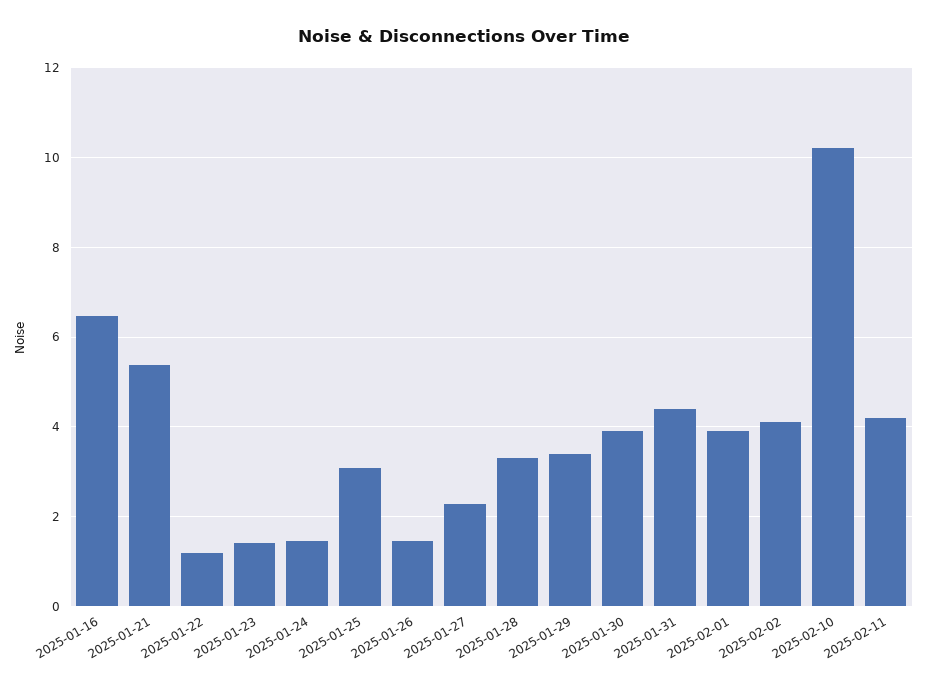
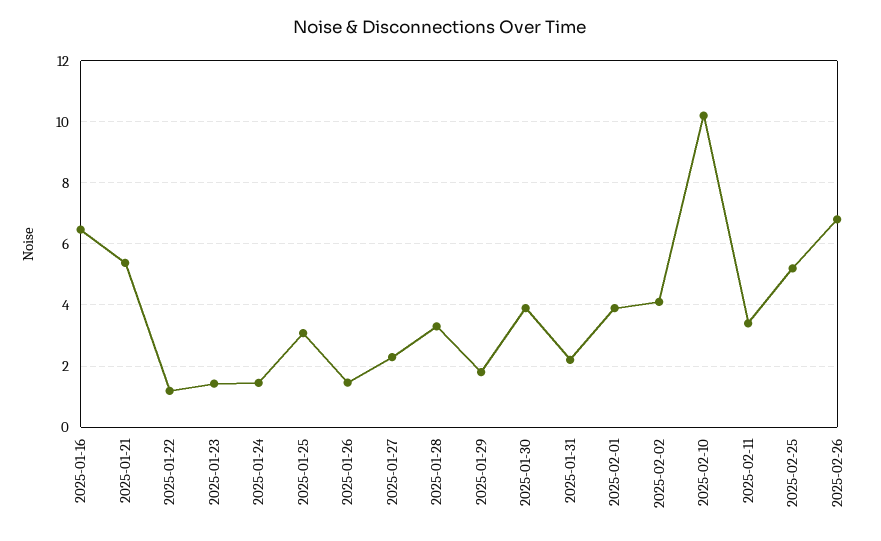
2025-01-29: 3.4 -> 1.8
2025-01-31: 4.4 -> 2.2
2025-02-11: 4.2 -> 3.4
2025-02-25: none -> 5.2
2025-02-26: none -> 6.8

